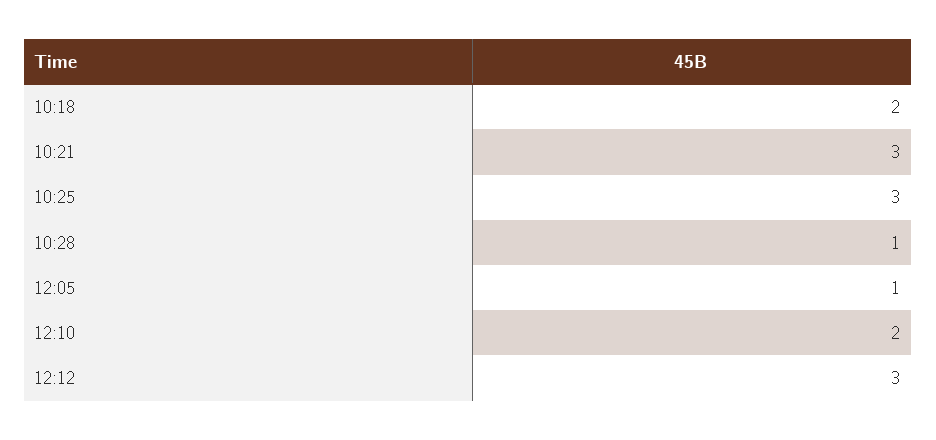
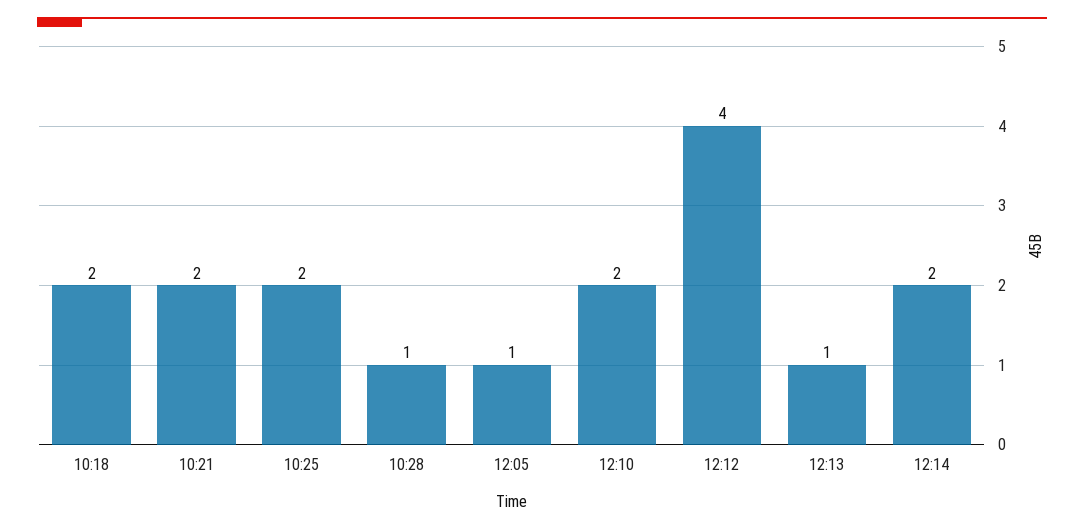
10:21: 3 -> 2
10:25: 3 -> 2
12:12: 3 -> 4
12:13: none -> 1
12:14: none -> 2

